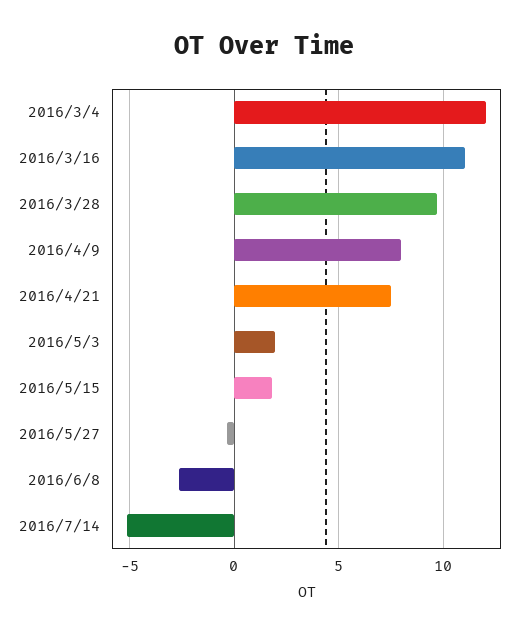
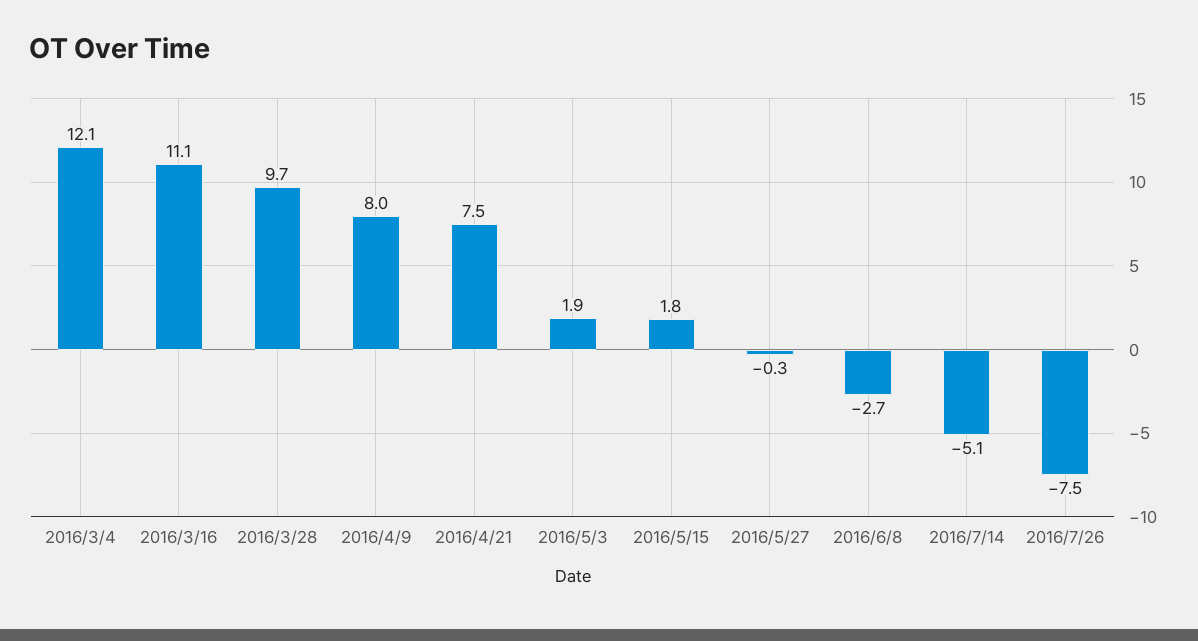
2016/7/26: none -> -7.5

